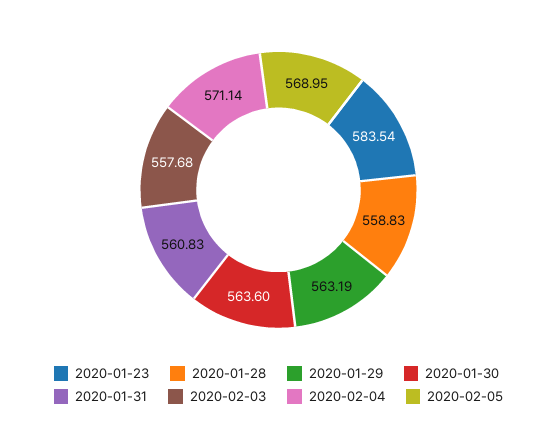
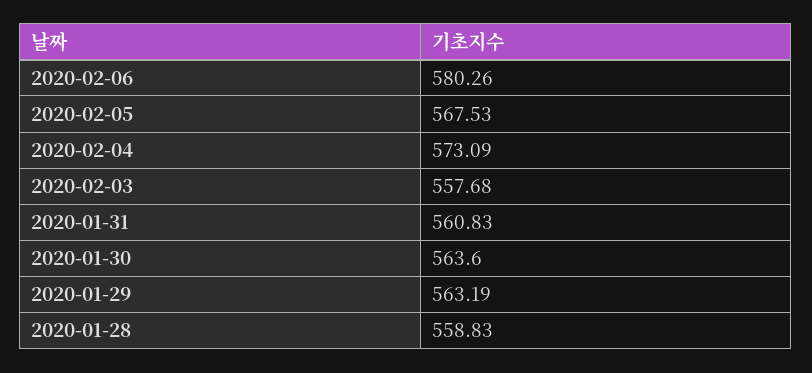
2020-01-23: 583.54 -> none
2020-02-04: 571.14 -> 573.09
2020-02-05: 568.95 -> 567.53
2020-02-06: none -> 580.26

